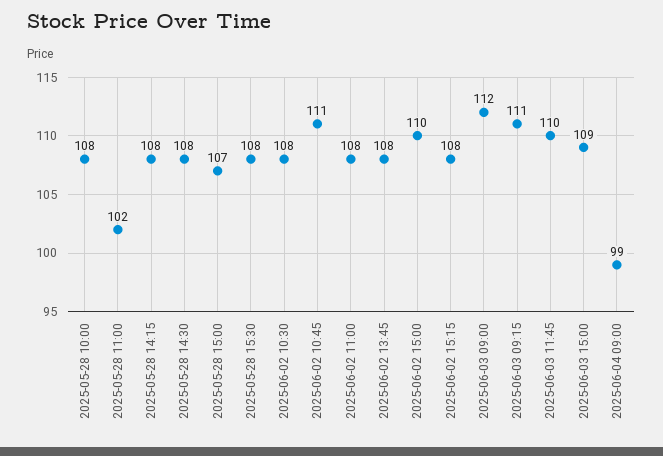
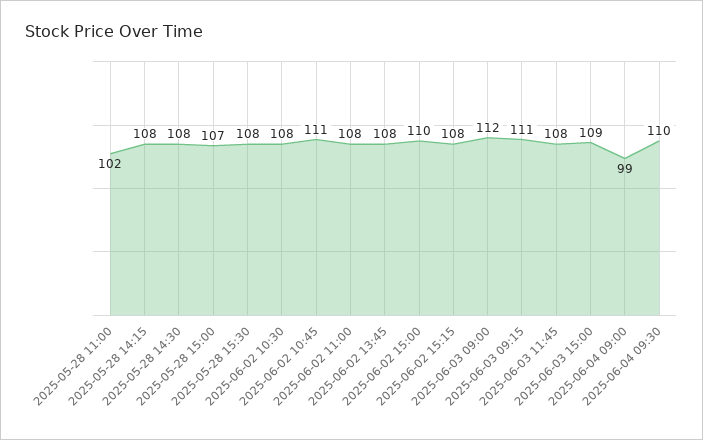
2025-05-28 10:00: 108 -> none
2025-06-03 11:45: 110 -> 108
2025-06-04 09:30: none -> 110

